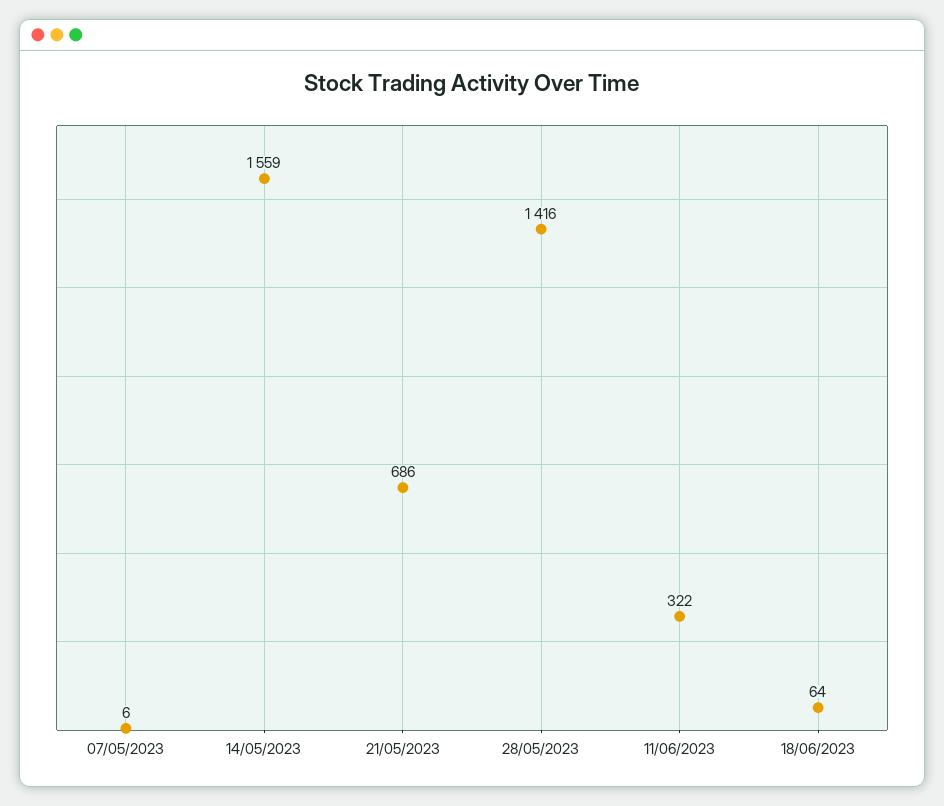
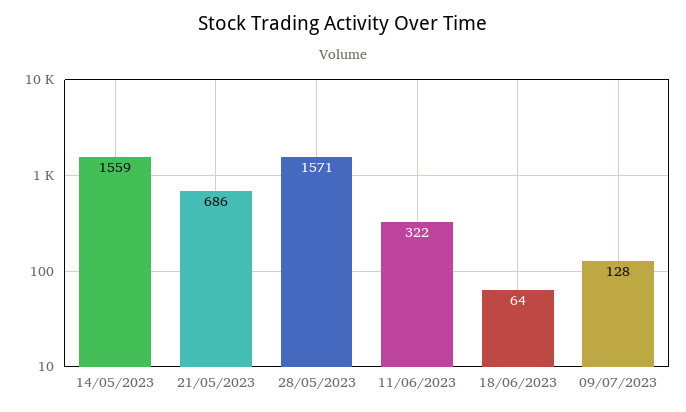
07/05/2023: 6 -> none
28/05/2023: 1416 -> 1571
09/07/2023: none -> 128

